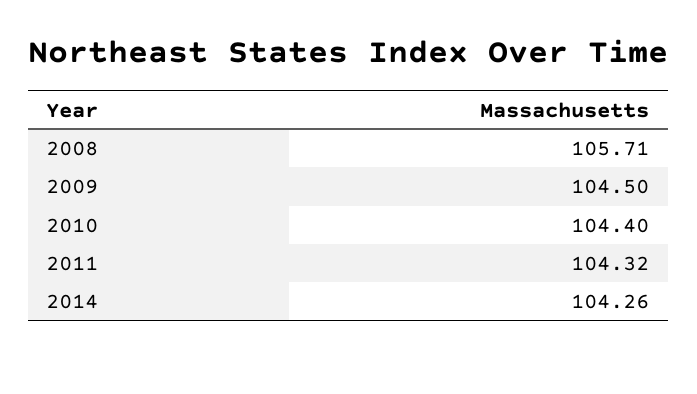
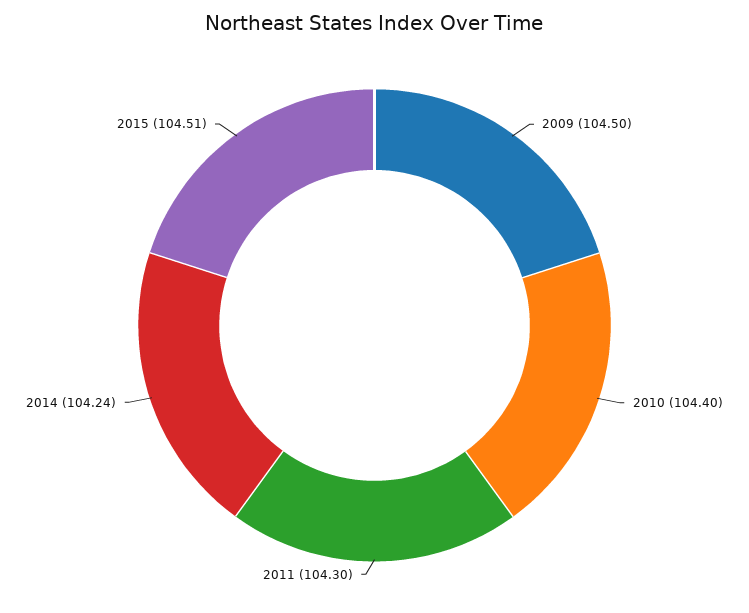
2008: 105.71 -> none
2011: 104.32 -> 104.3
2014: 104.26 -> 104.24
2015: none -> 104.51

